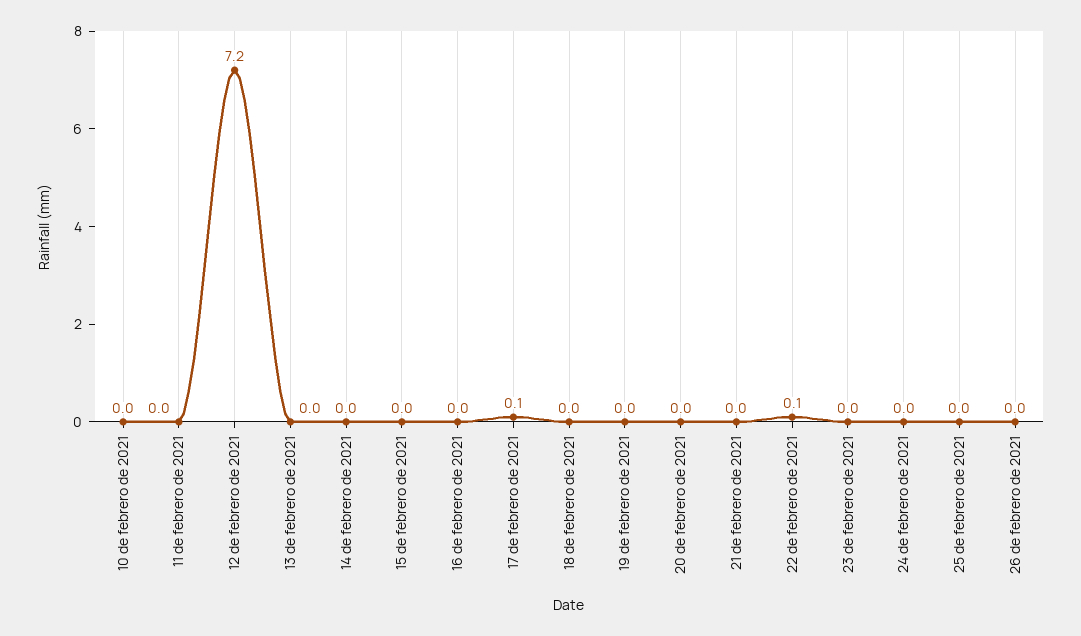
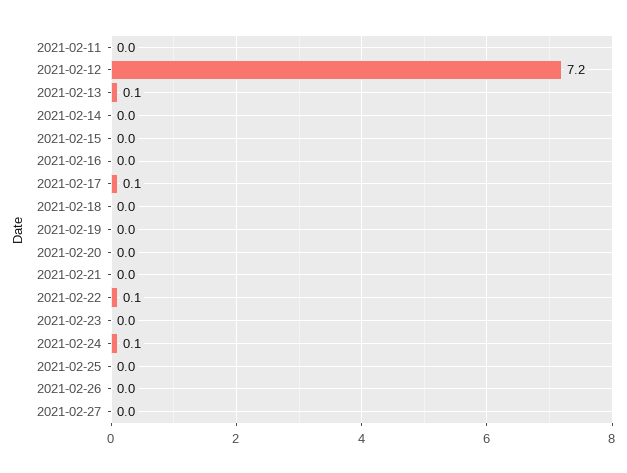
10 de febrero de 2021: 0 -> none
13 de febrero de 2021: 0 -> 0.1
24 de febrero de 2021: 0 -> 0.1
2021-02-27: none -> 0

